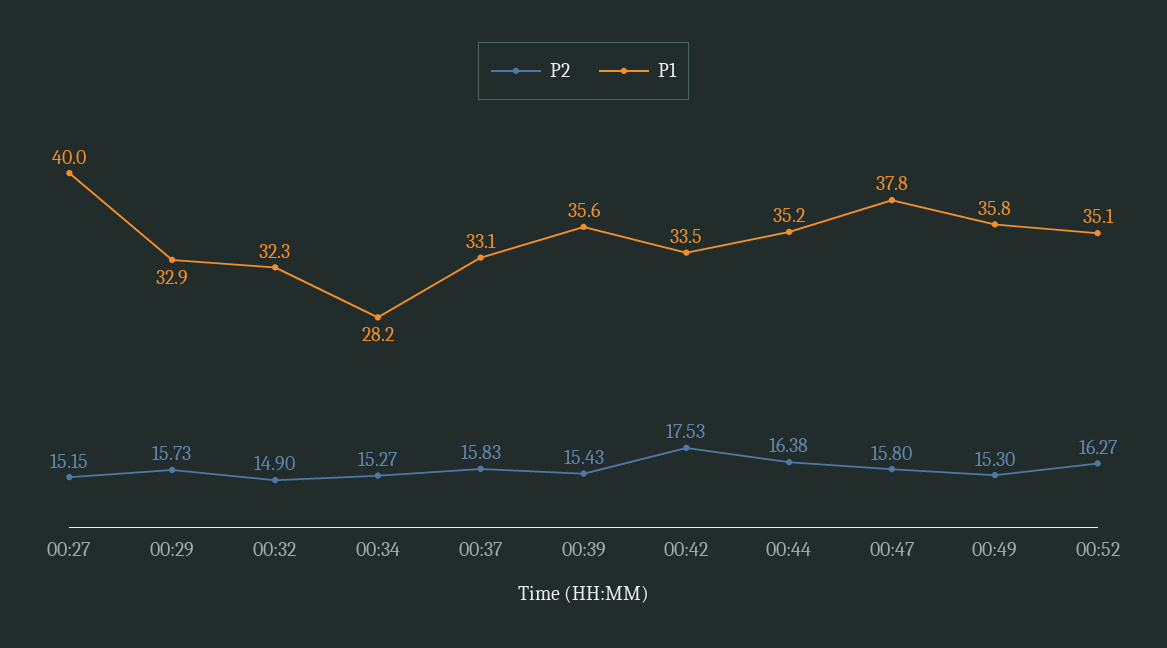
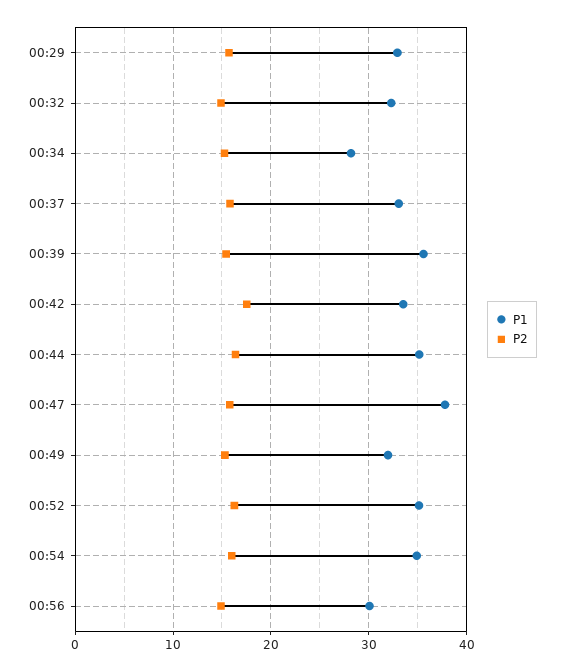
P2, 00:27: 15.15 -> none
P1, 00:27: 40 -> none
P1, 00:49: 35.8 -> 32
P1, 00:54: none -> 35
P2, 00:54: none -> 16
P1, 00:56: none -> 30
P2, 00:56: none -> 15

